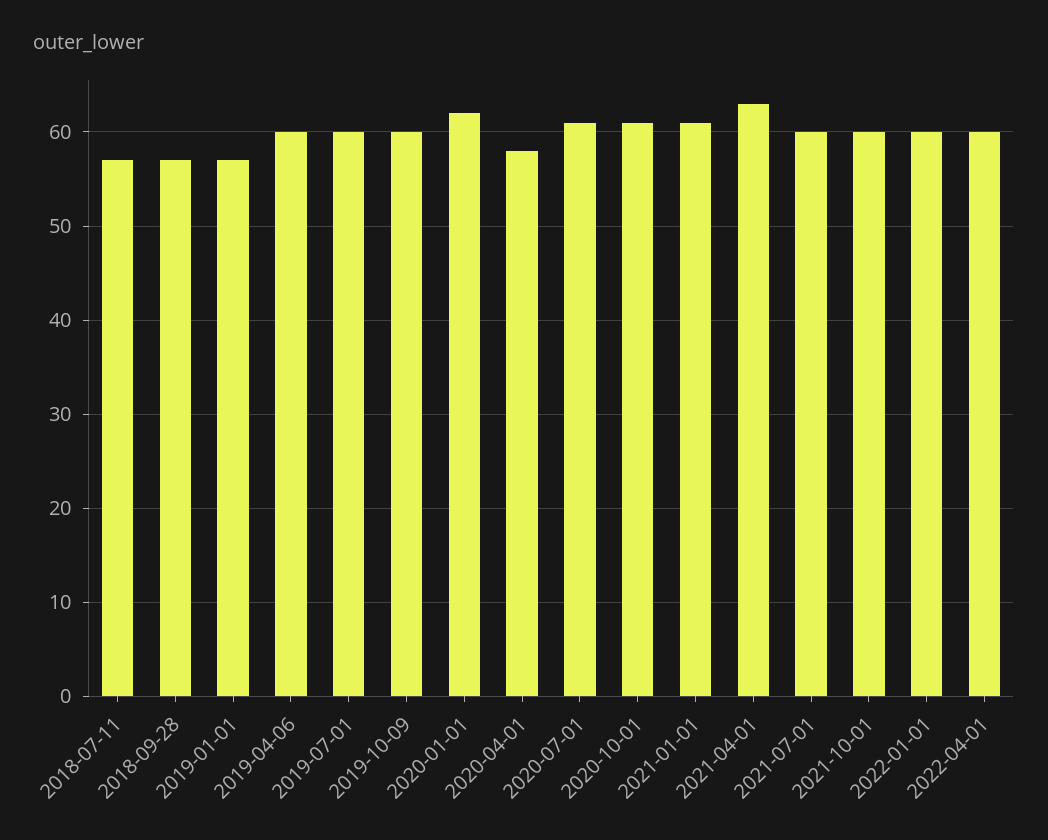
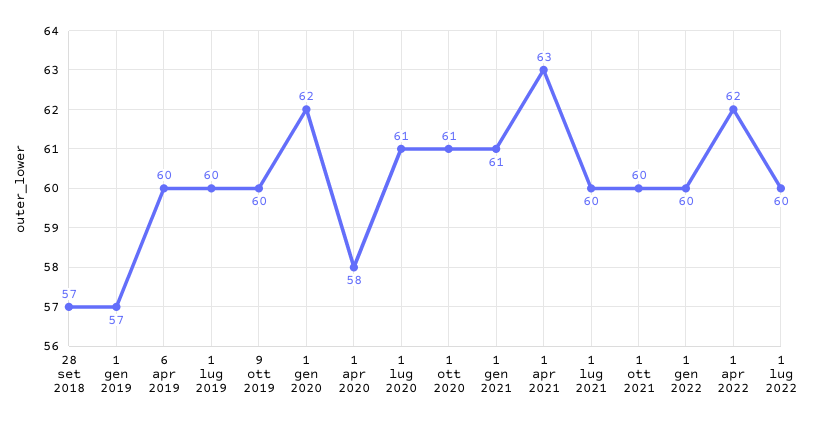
2018-07-11: 57 -> none
2022-04-01: 60 -> 62
1 lug 2022: none -> 60

